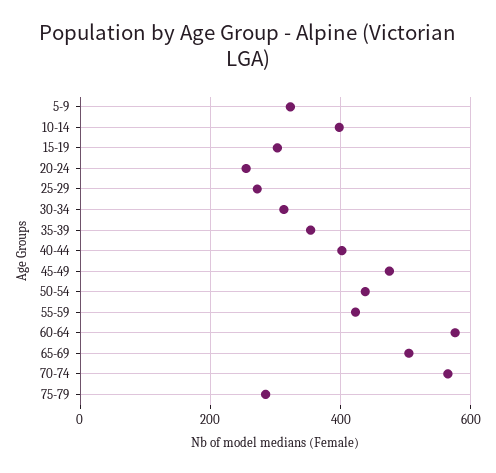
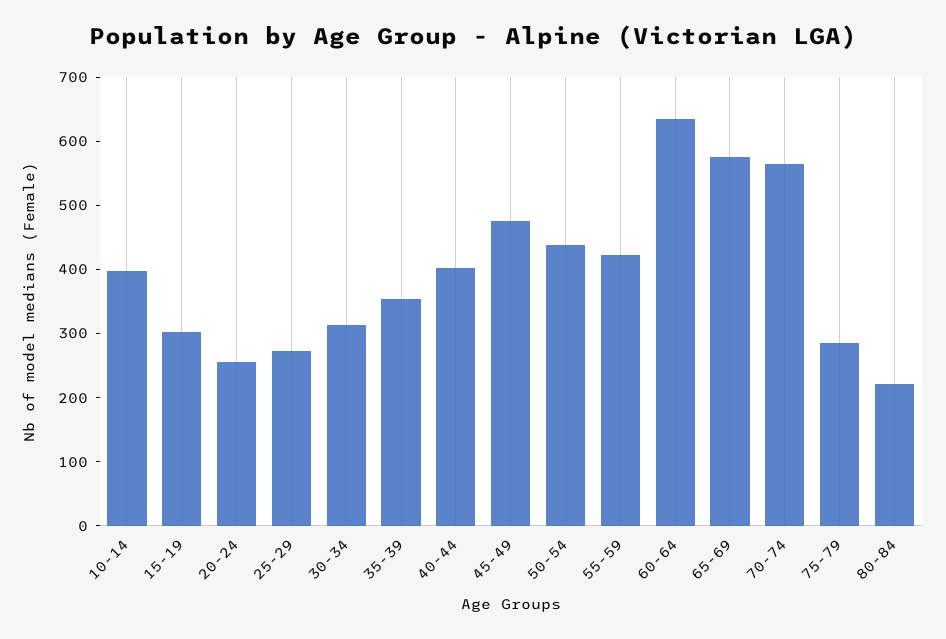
5-9: 320 -> none
60-64: 580 -> 640
65-69: 500 -> 580
80-84: none -> 220

